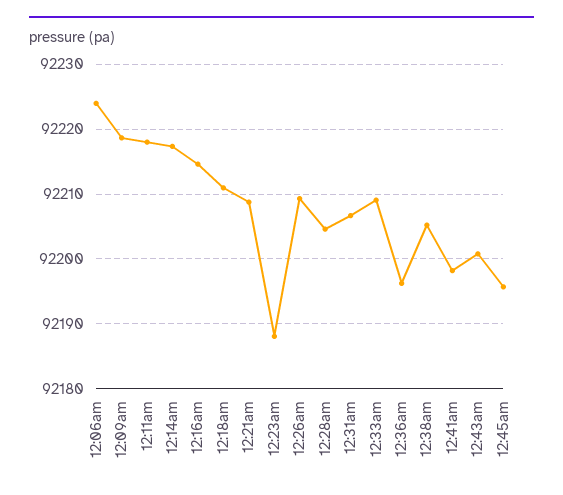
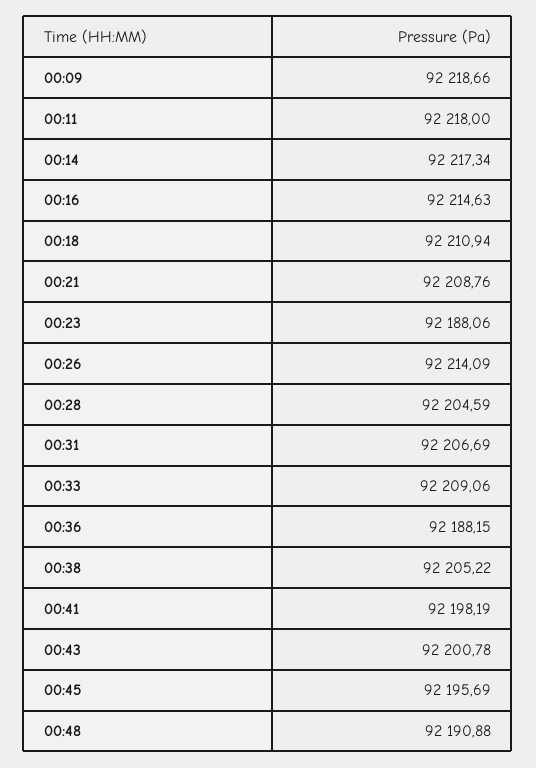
12:06am: 92224 -> none
12:26am: 92209 -> 92214.09
12:36am: 92196 -> 92188.15
00:48: none -> 92190.88

